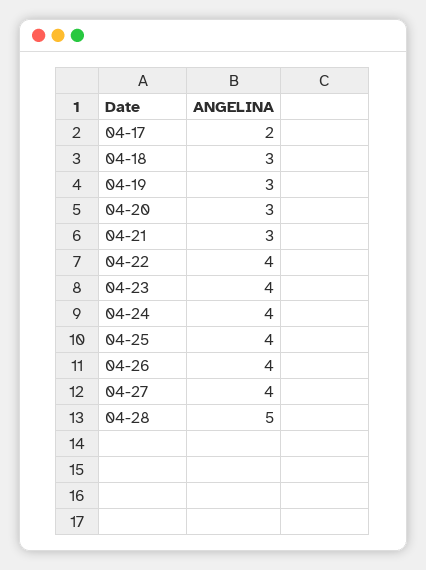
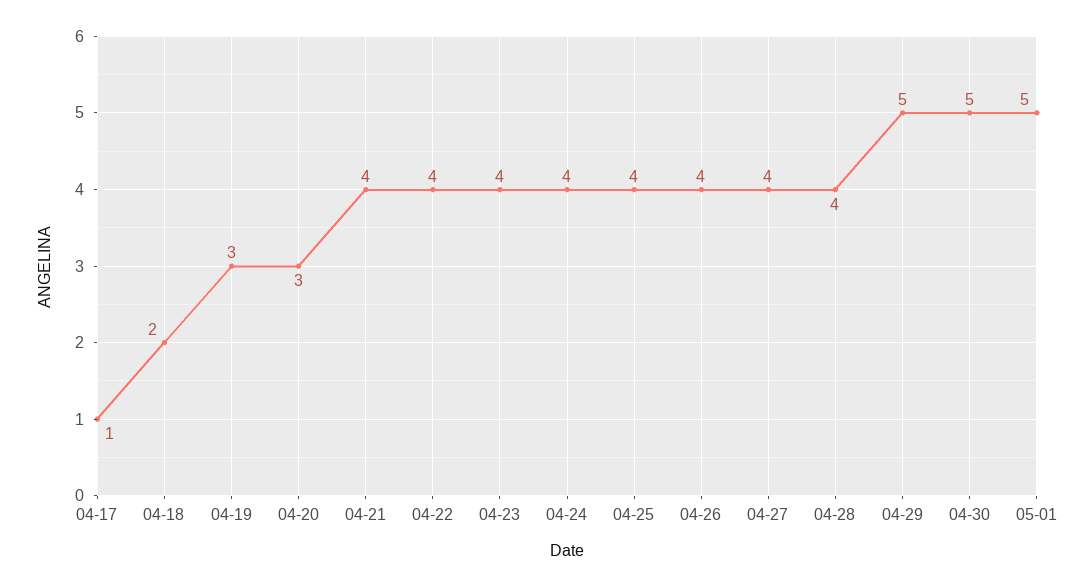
04-17: 2 -> 1
04-18: 3 -> 2
04-21: 3 -> 4
04-28: 5 -> 4
04-29: none -> 5
04-30: none -> 5
05-01: none -> 5

